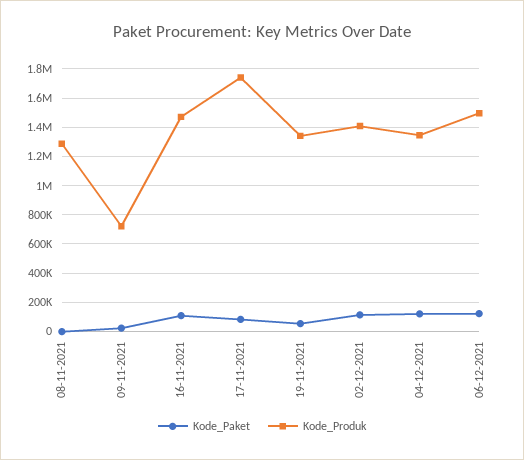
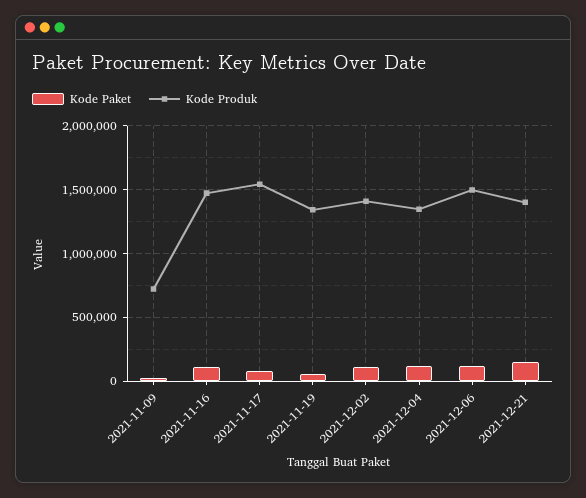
Kode_Paket, 08-11-2021: 0 -> none
Kode_Produk, 08-11-2021: 1300000 -> none
Kode_Produk, 17-11-2021: 1750000 -> 1550000
Kode_Paket, 2021-12-21: none -> 150000
Kode_Produk, 2021-12-21: none -> 1400000

